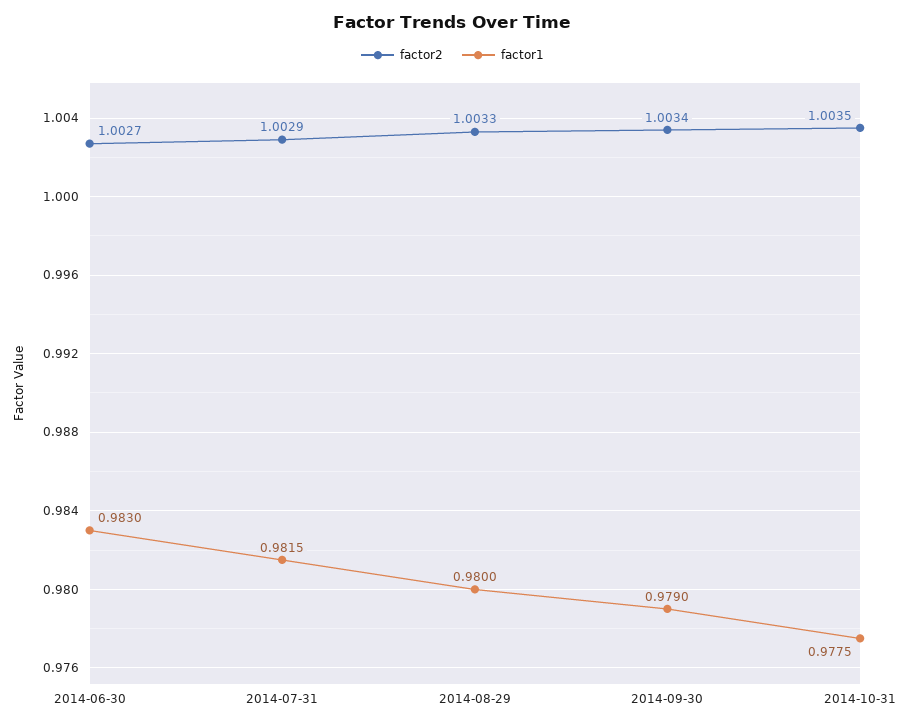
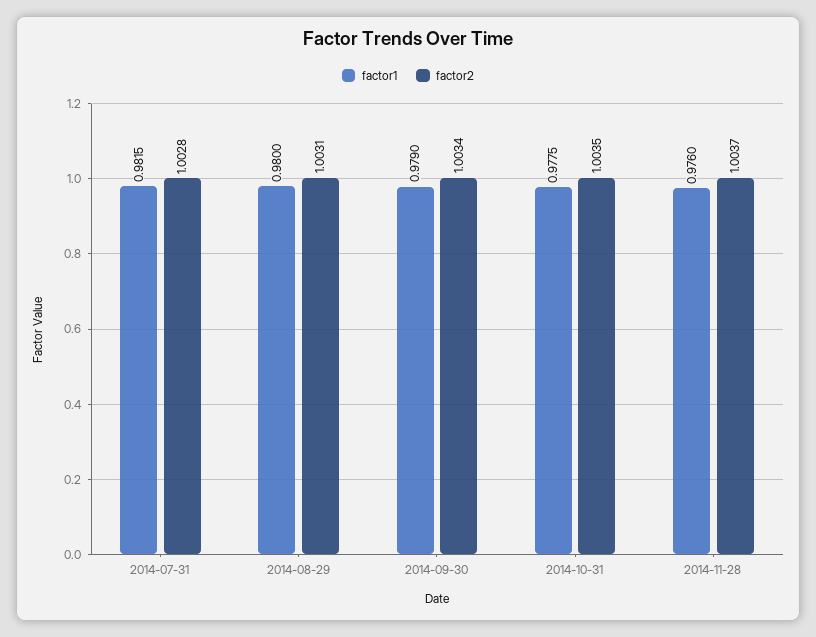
factor2, 2014-06-30: 1.0027 -> none
factor1, 2014-06-30: 0.983 -> none
factor2, 2014-07-31: 1.0029 -> 1.0028
factor2, 2014-08-29: 1.0033 -> 1.0031
factor1, 2014-11-28: none -> 0.976
factor2, 2014-11-28: none -> 1.0037

